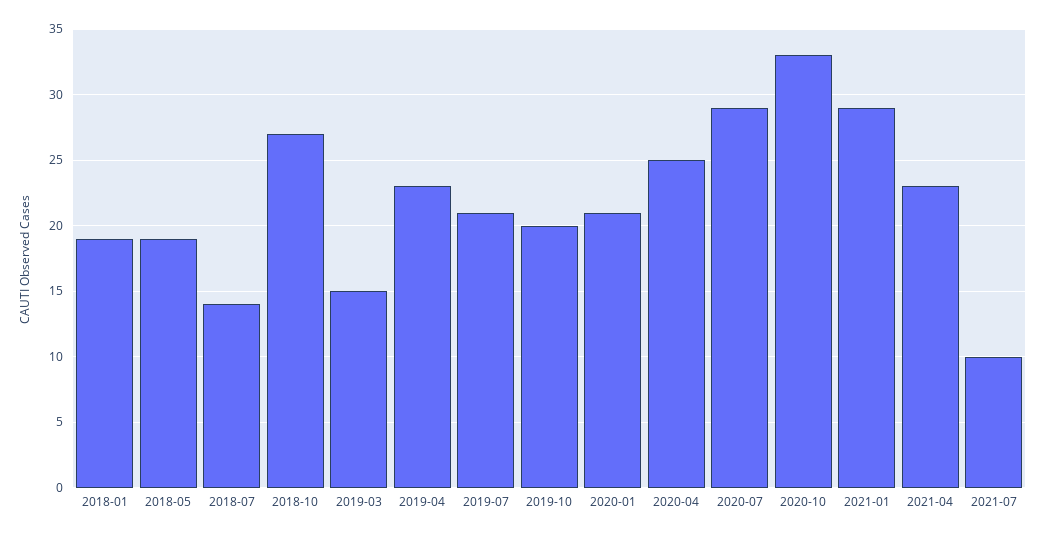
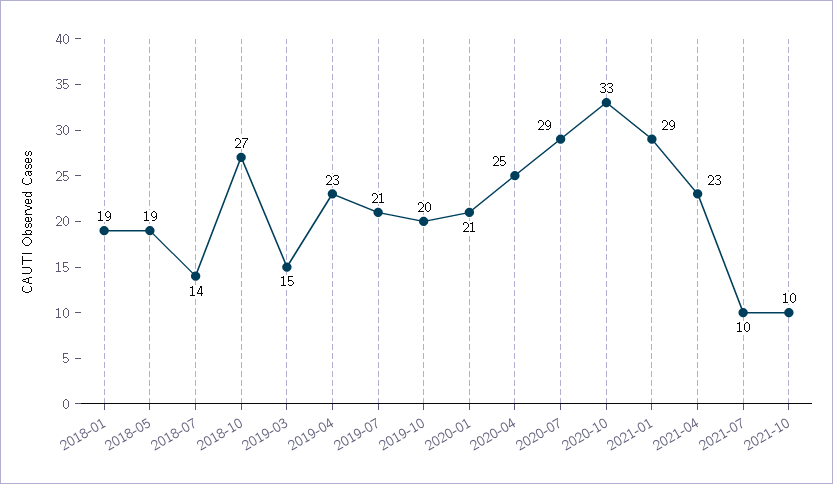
2021-10: none -> 10

